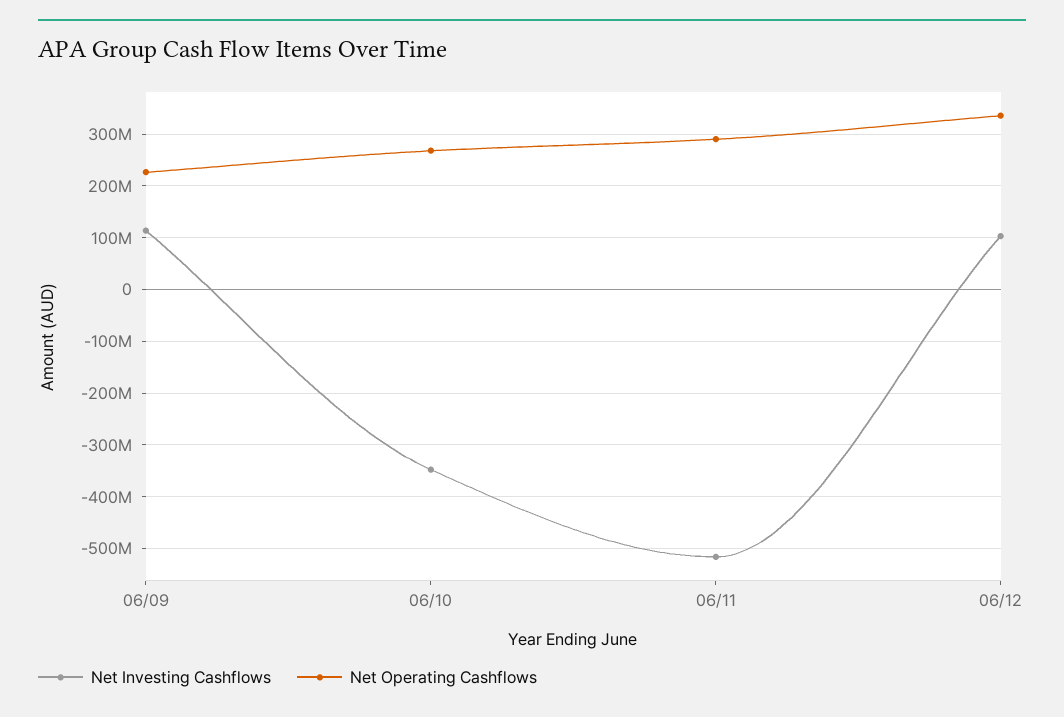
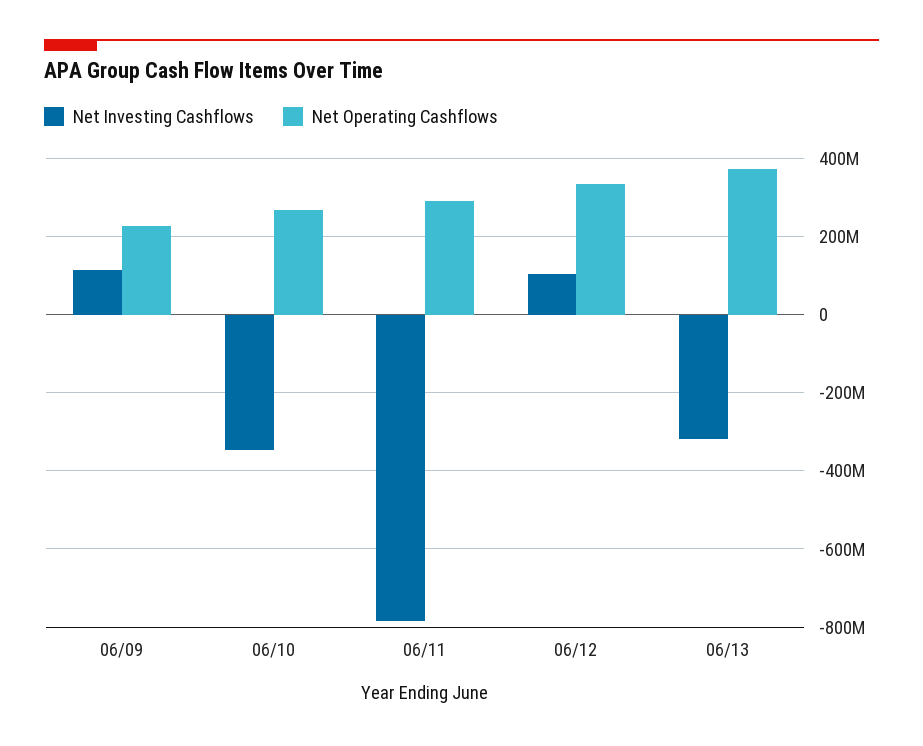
Net Investing Cashflows, 06/11: -520000000 -> -780000000
Net Investing Cashflows, 06/13: none -> -320000000
Net Operating Cashflows, 06/13: none -> 380000000

